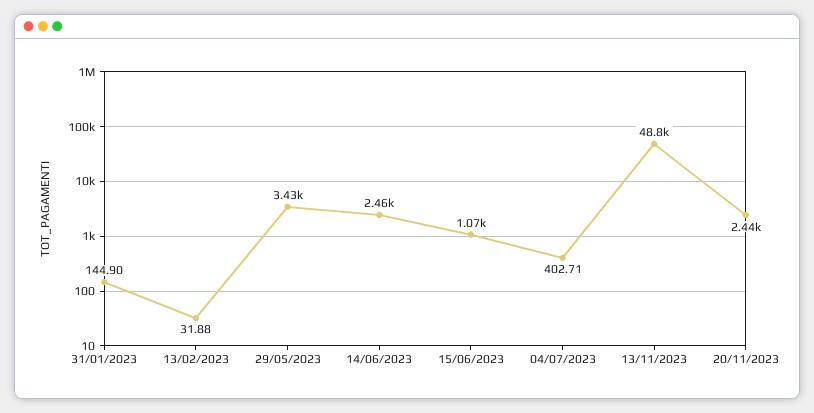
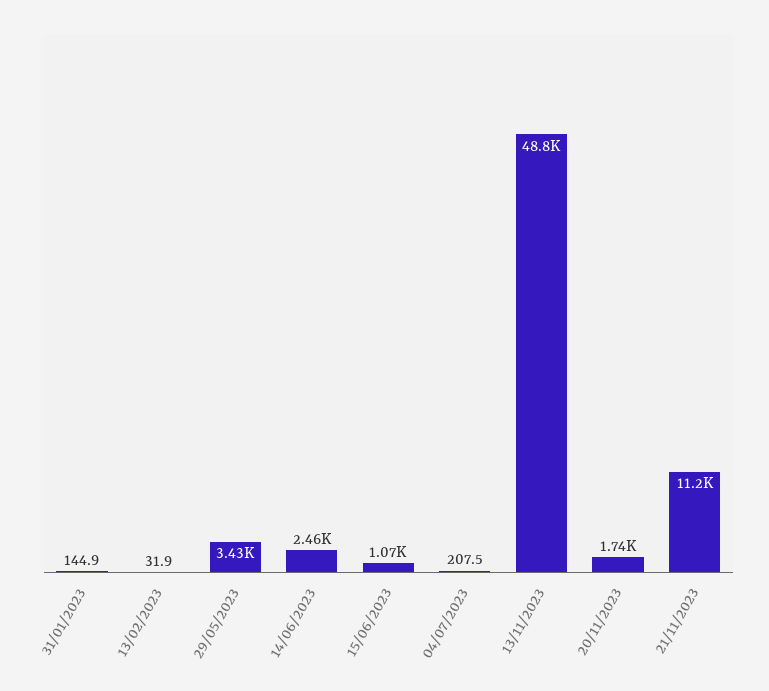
04/07/2023: 402.71 -> 207.5
20/11/2023: 2440 -> 1740
21/11/2023: none -> 11200

